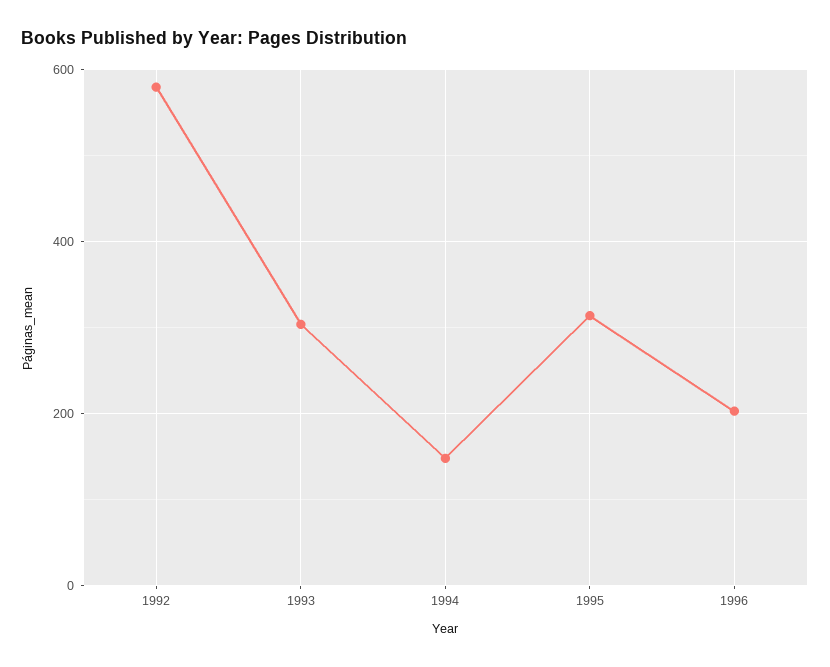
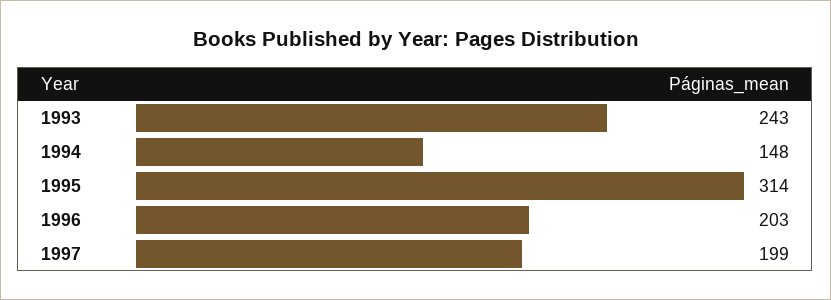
1992: 580 -> none
1993: 300 -> 243
1997: none -> 199

